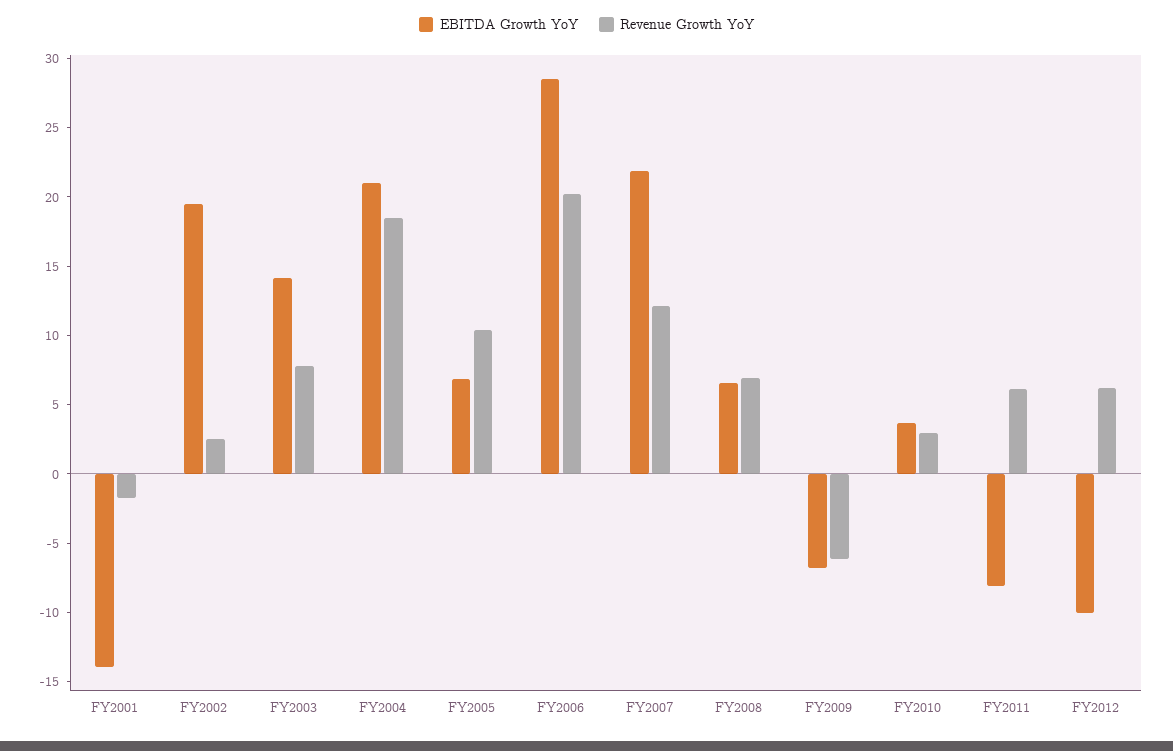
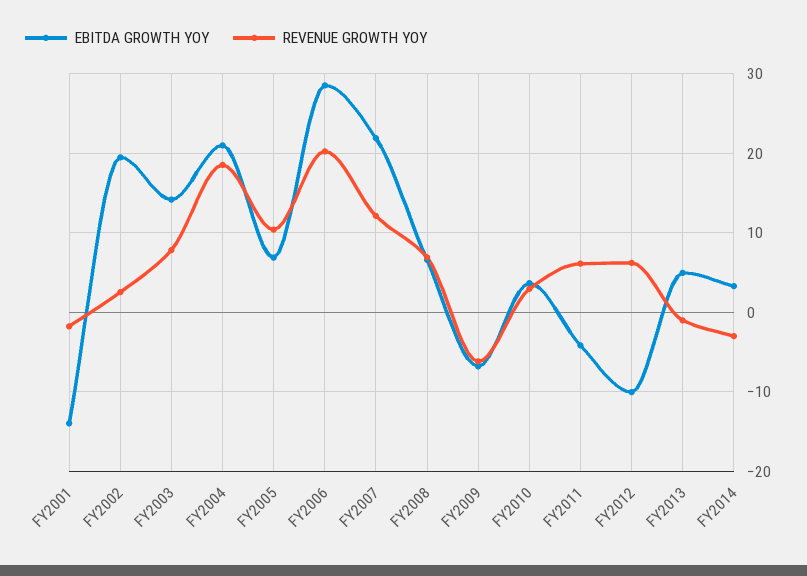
EBITDA Growth YoY, FY2011: -8 -> -4
EBITDA Growth YoY, FY2013: none -> 5
Revenue Growth YoY, FY2013: none -> -1
EBITDA Growth YoY, FY2014: none -> 3
Revenue Growth YoY, FY2014: none -> -3

